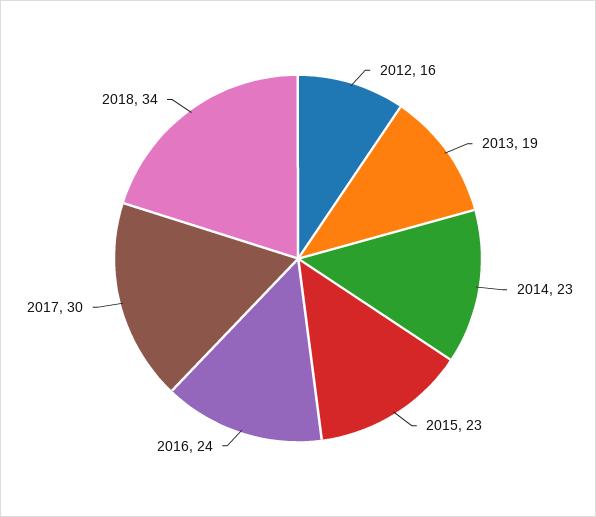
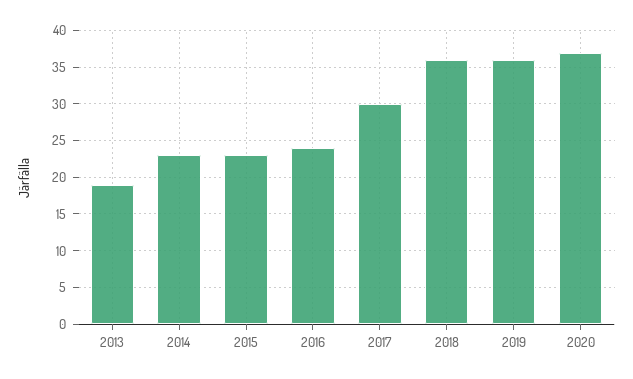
2012: 16 -> none
2018: 34 -> 36
2019: none -> 36
2020: none -> 37

